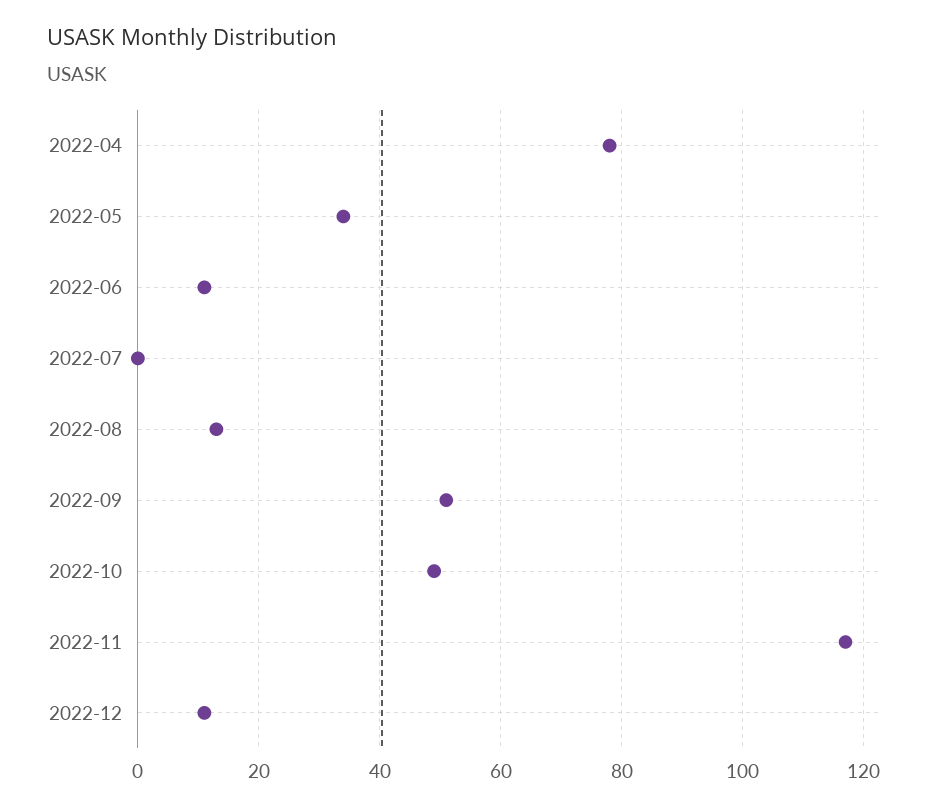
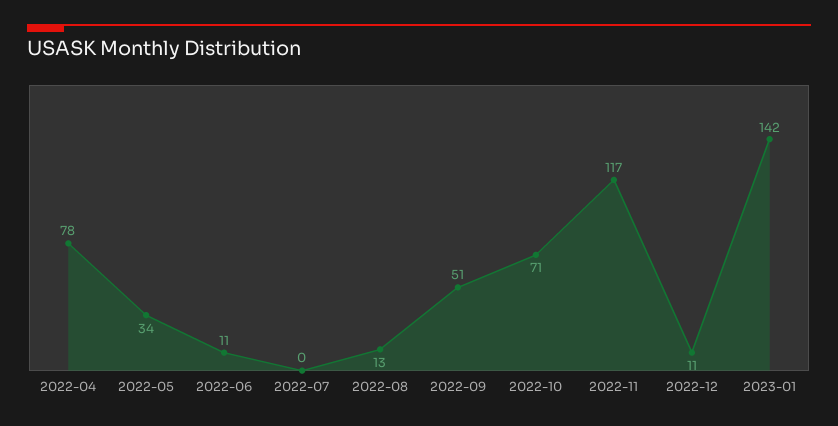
2022-10: 50 -> 71
2023-01: none -> 142

